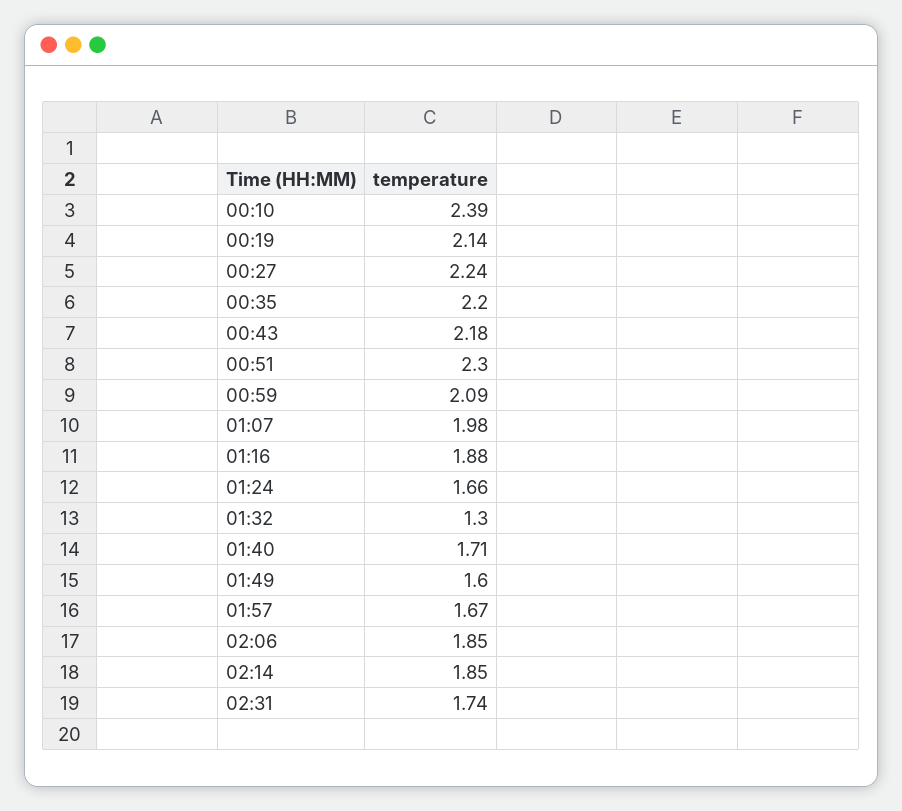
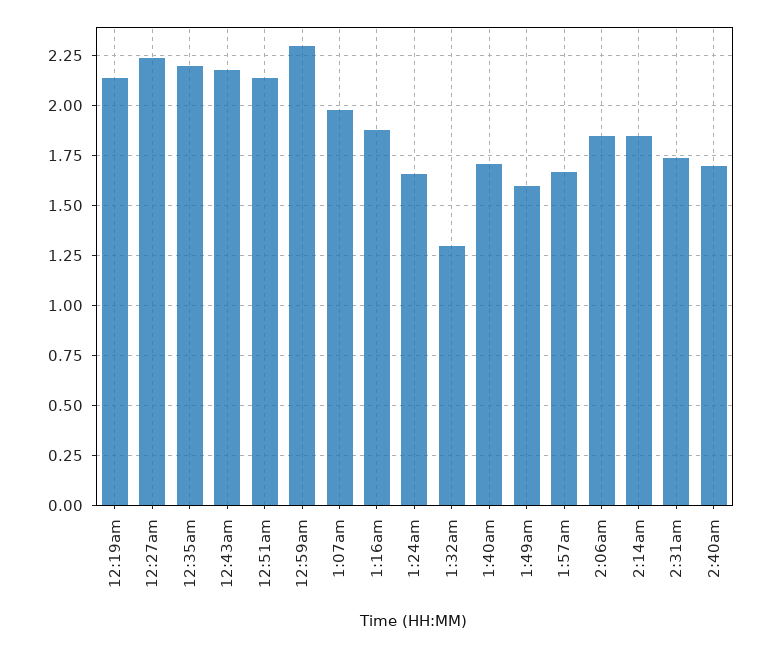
00:10: 2.39 -> none
00:51: 2.3 -> 2.15
00:59: 2.09 -> 2.3
2:40am: none -> 1.7

